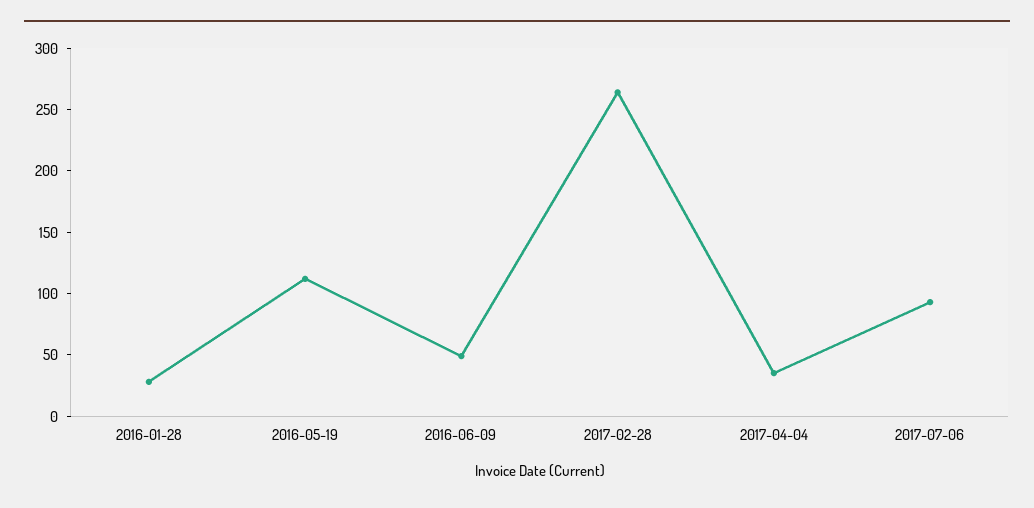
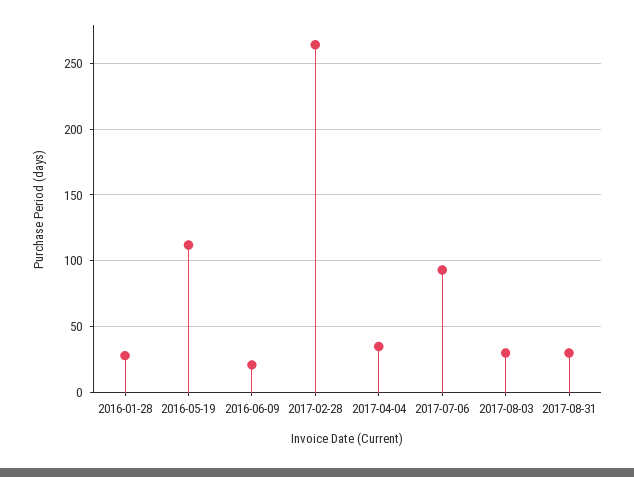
2016-06-09: 50 -> 20
2017-08-03: none -> 30
2017-08-31: none -> 30

